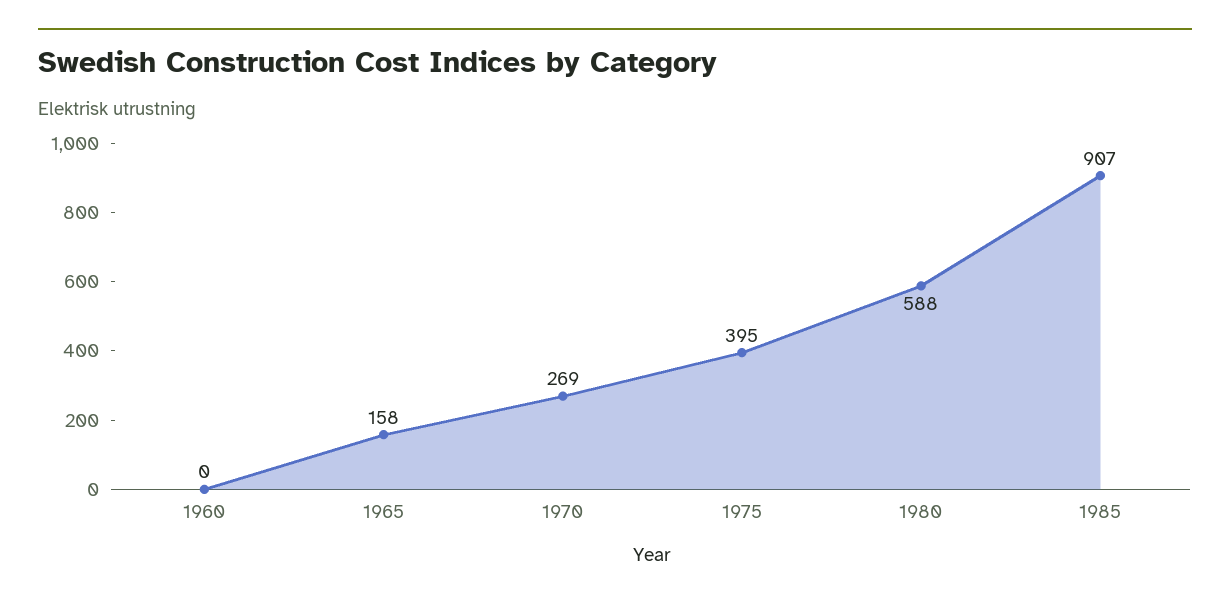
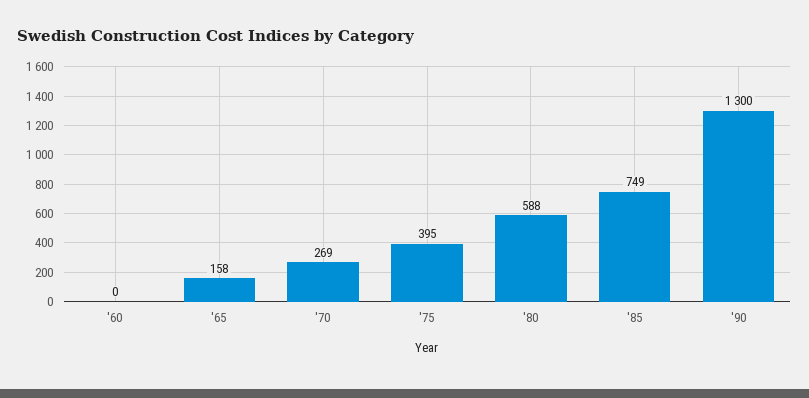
1985: 907 -> 749
'90: none -> 1300

